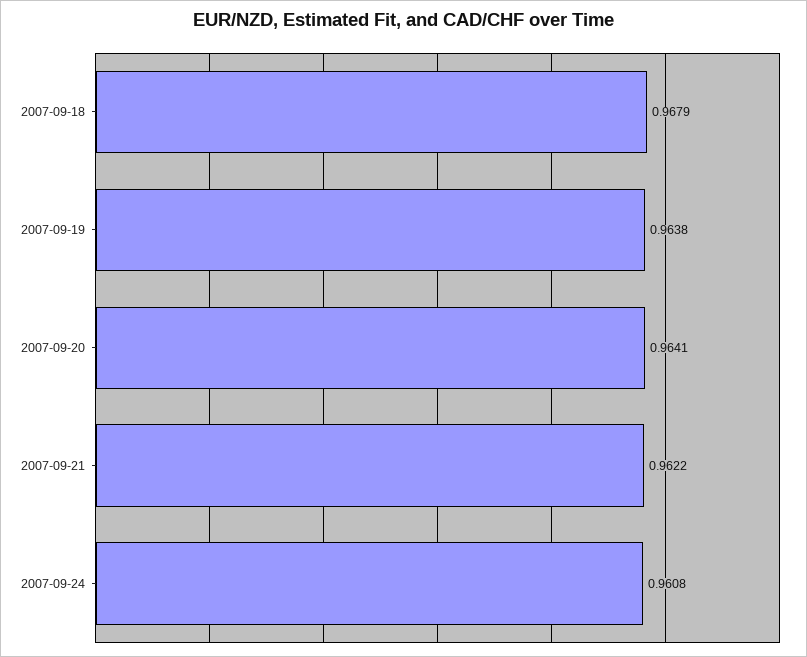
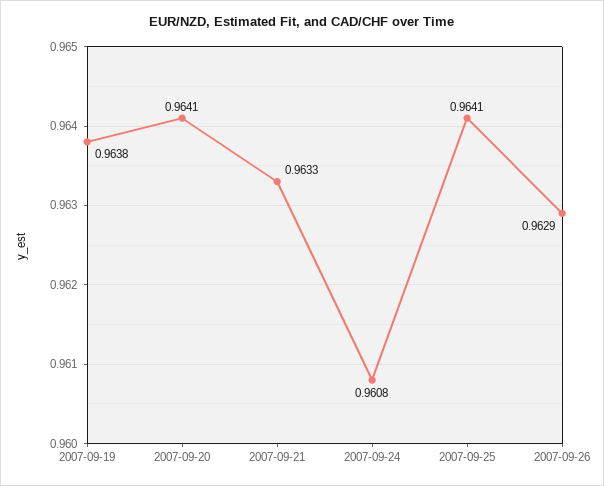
2007-09-18: 0.9679 -> none
2007-09-21: 0.9622 -> 0.9633
2007-09-25: none -> 0.9641
2007-09-26: none -> 0.9629

